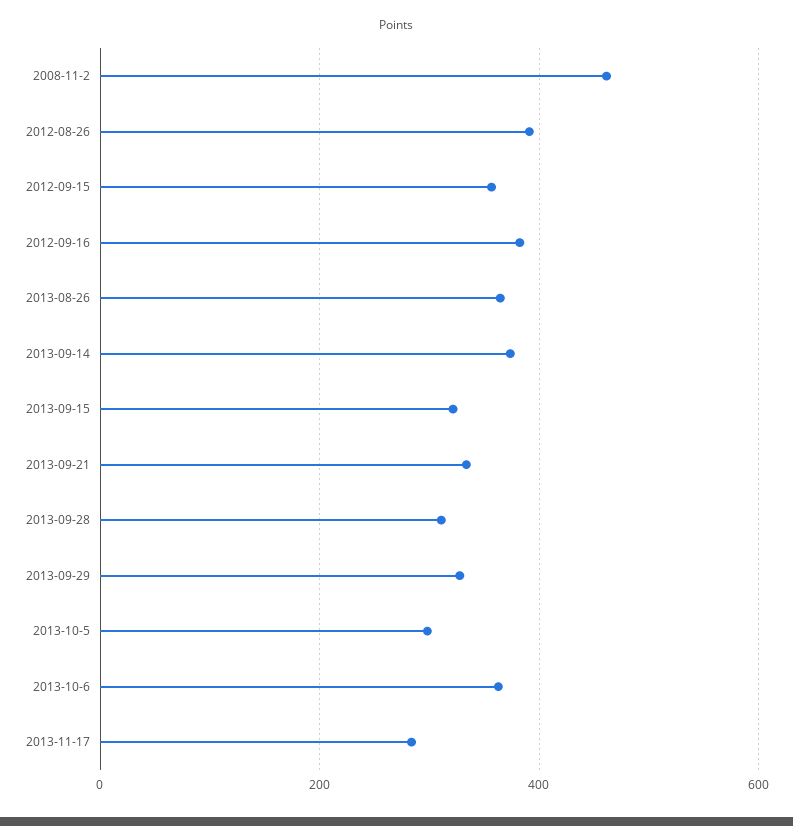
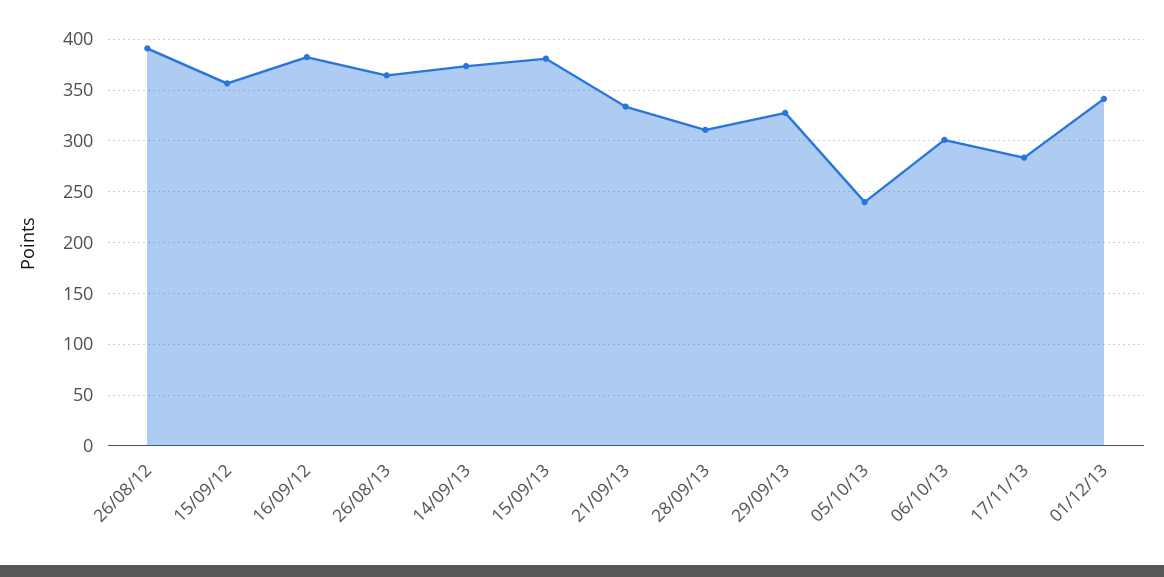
2008-11-2: 460 -> none
2013-09-15: 320 -> 380
2013-10-5: 300 -> 240
2013-10-6: 360 -> 300
01/12/13: none -> 340

